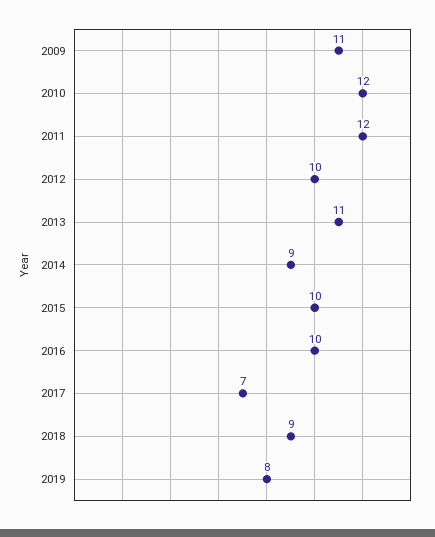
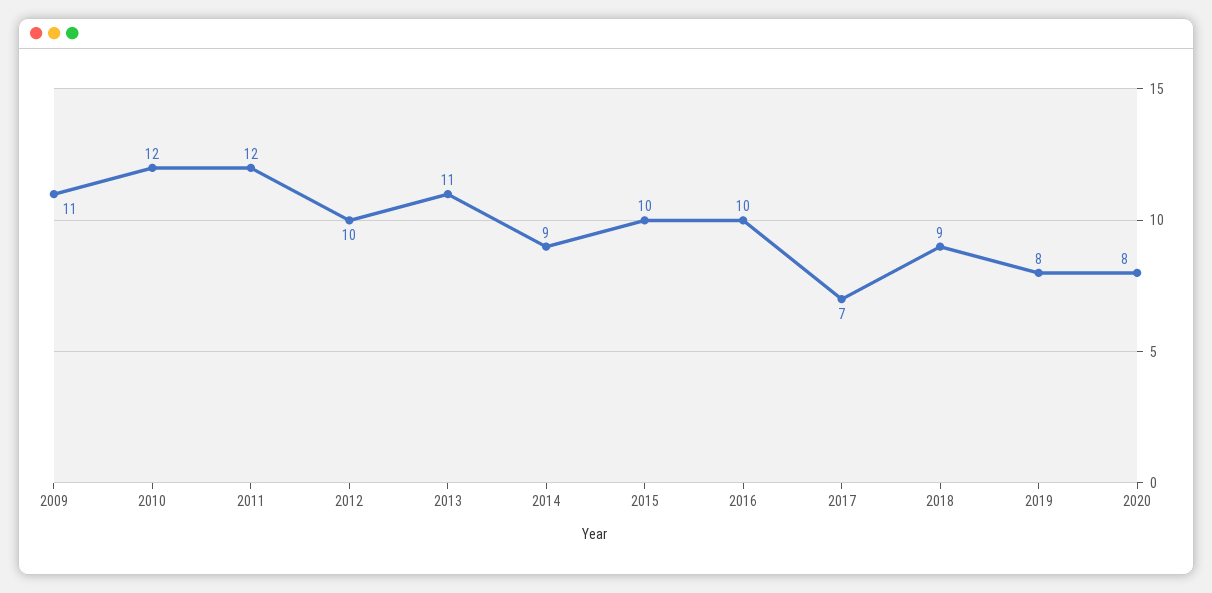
2020: none -> 8

